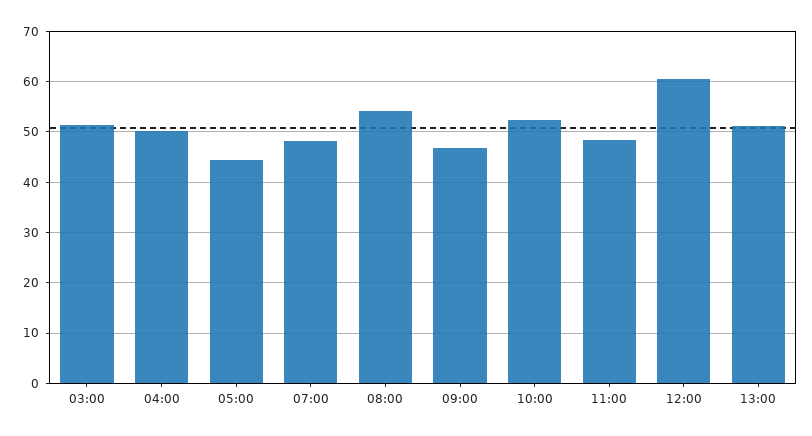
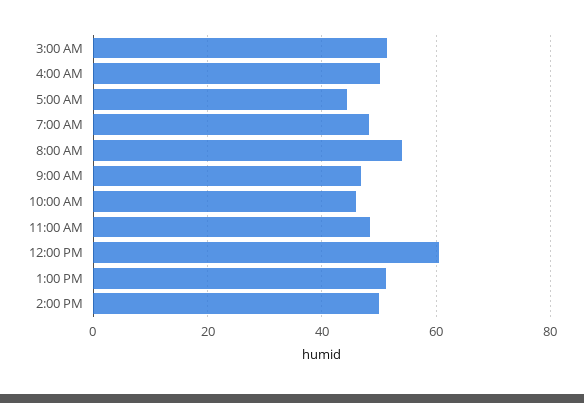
10:00: 52 -> 46
2:00 PM: none -> 50

